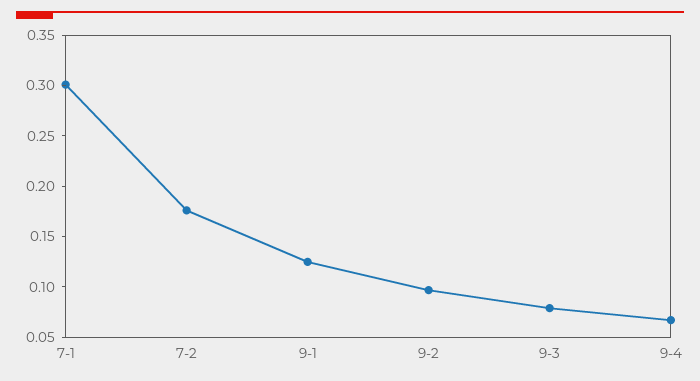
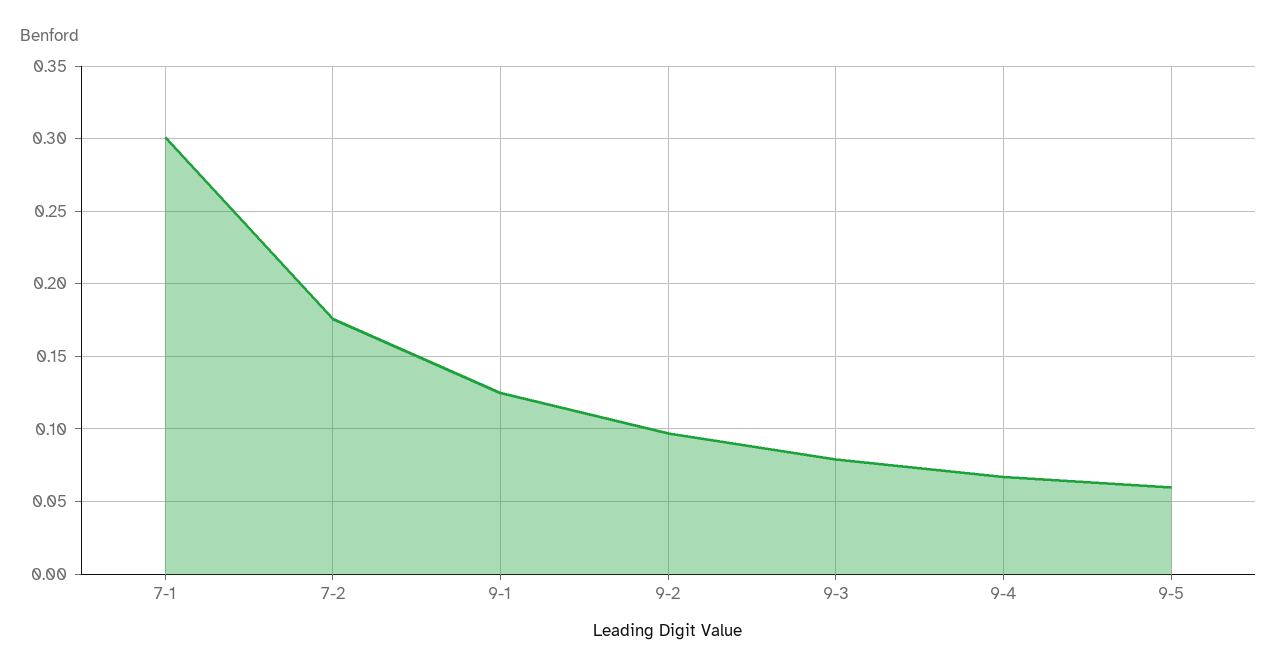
9-5: none -> 0.06

